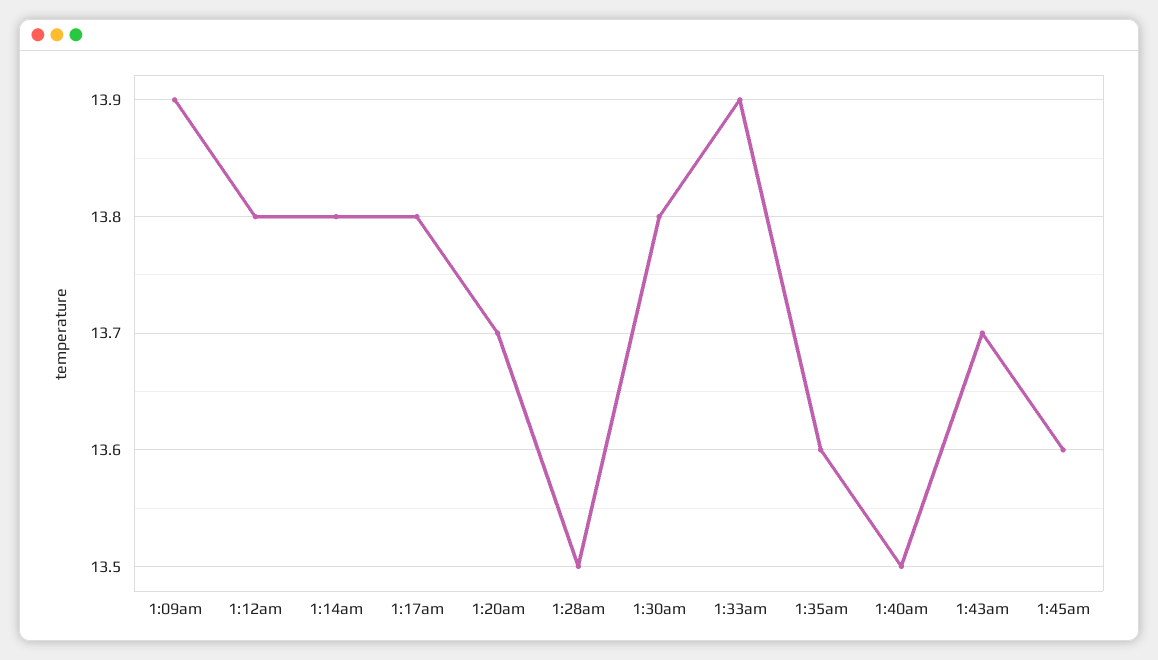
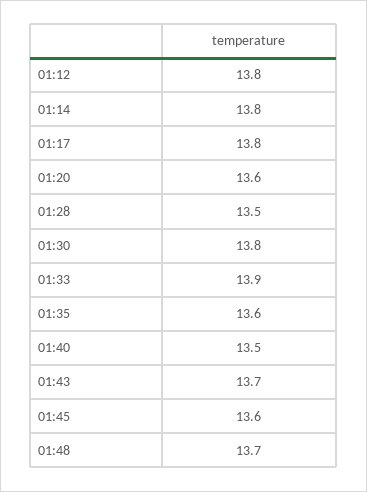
1:09am: 13.9 -> none
1:20am: 13.7 -> 13.6
01:48: none -> 13.7

